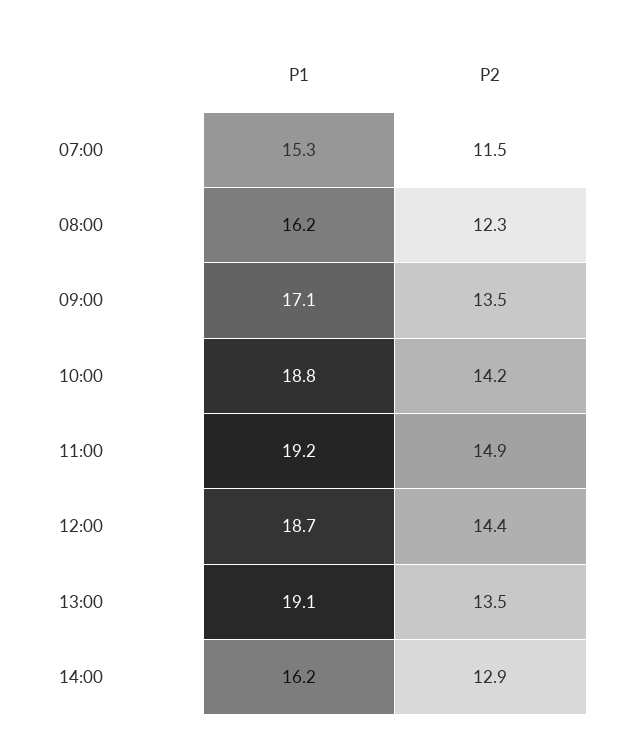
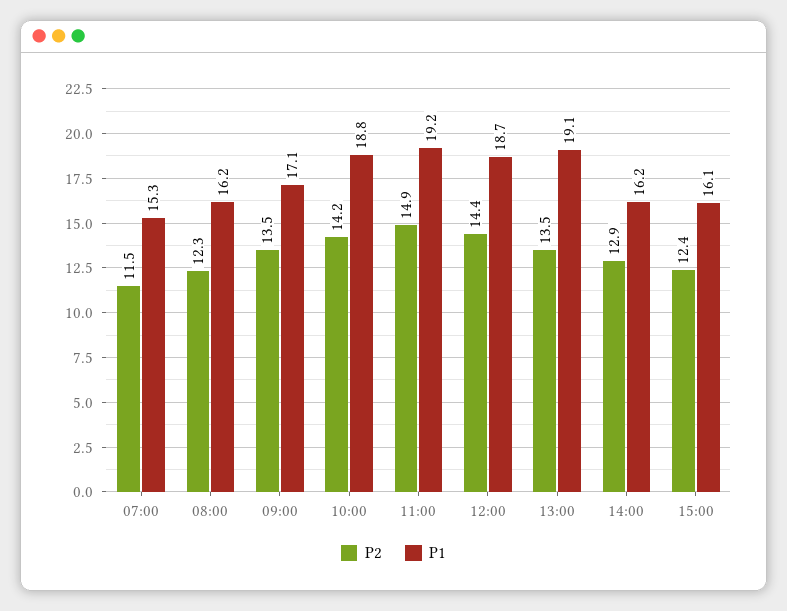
P2, 15:00: none -> 12.4
P1, 15:00: none -> 16.1

